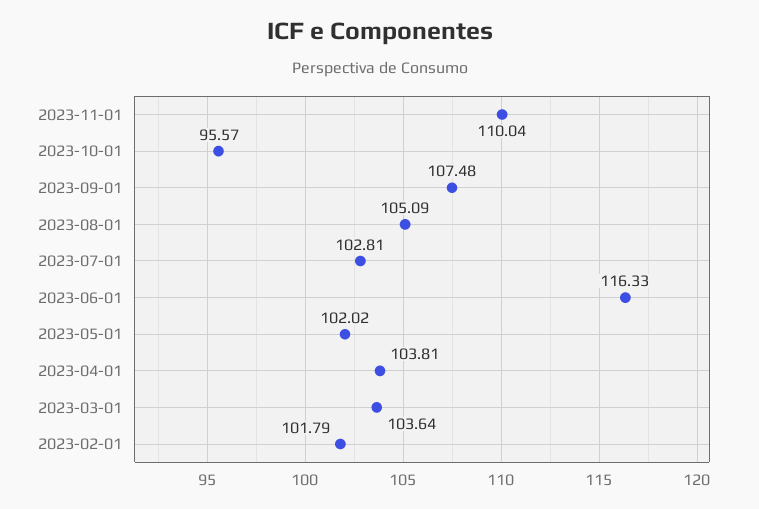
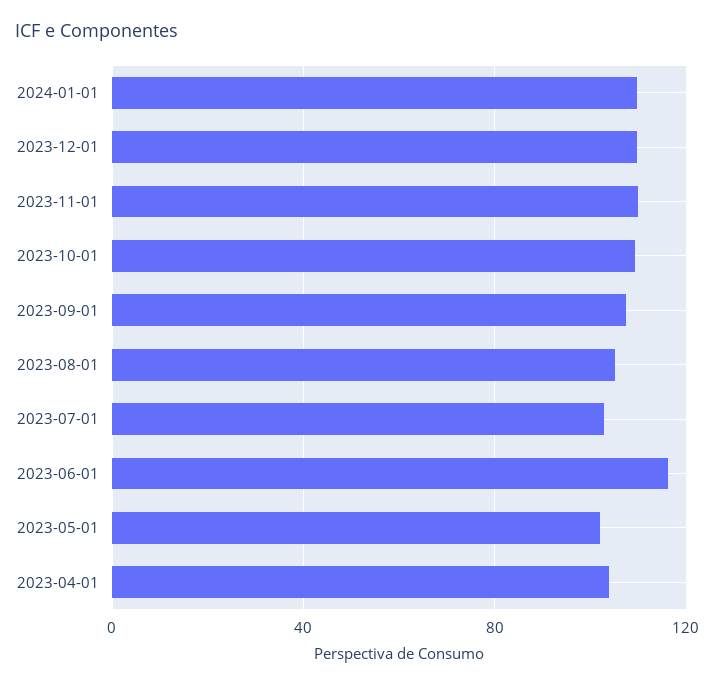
2023-10-01: 95.57 -> 110
2023-03-01: 103.64 -> none
2023-02-01: 101.79 -> none
2024-01-01: none -> 110
2023-12-01: none -> 110

